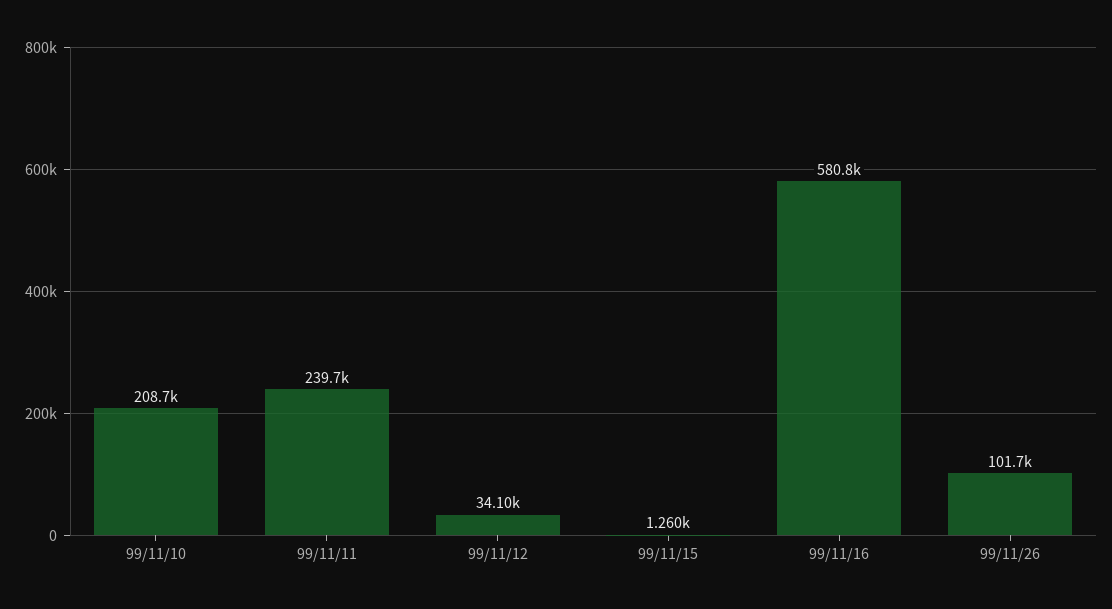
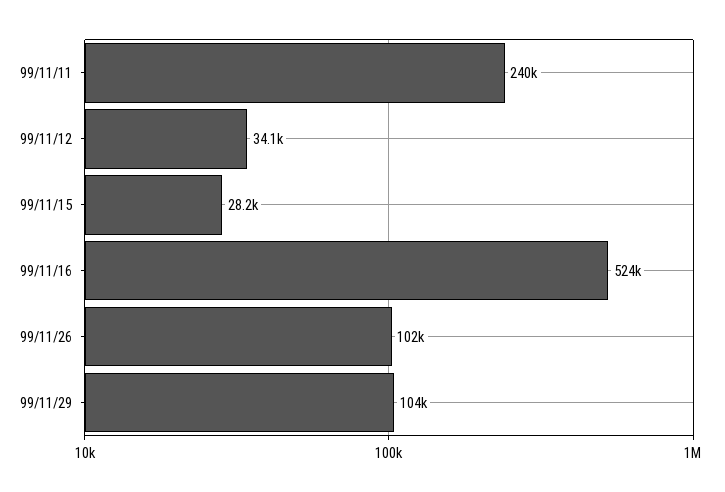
99/11/10: 208700 -> none
99/11/15: 1260 -> 28200
99/11/16: 580800 -> 524000
99/11/29: none -> 104000

